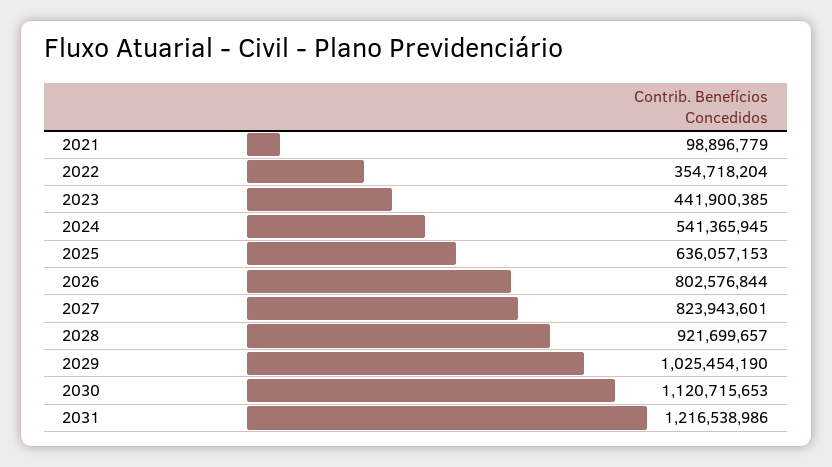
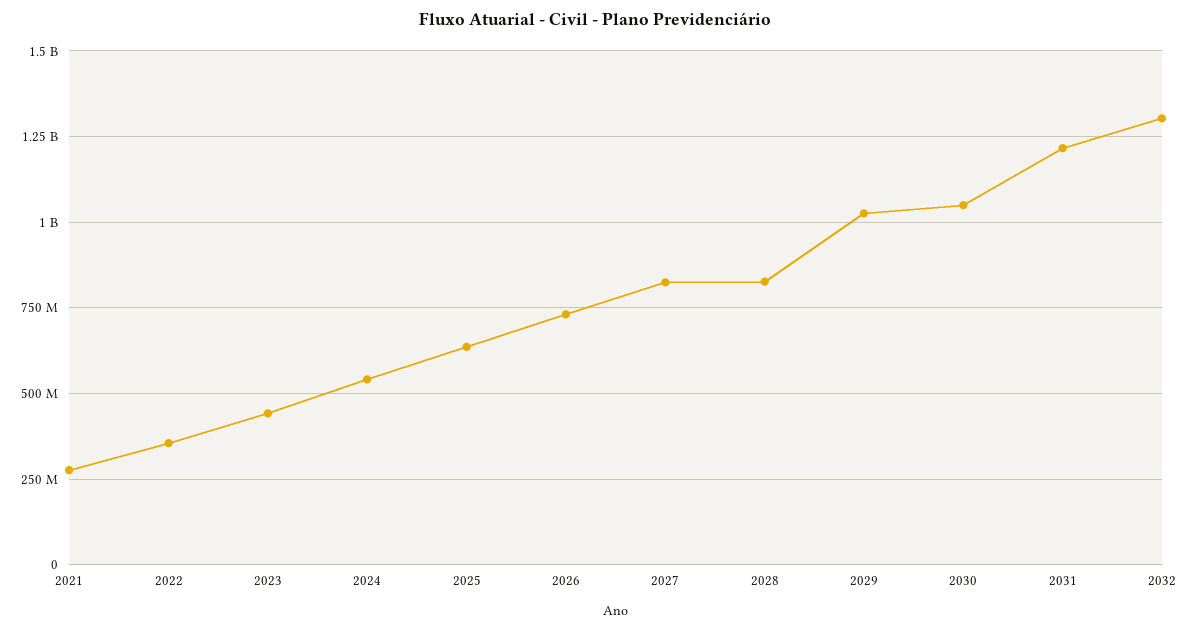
2021: 98896779 -> 275000000
2026: 802576844 -> 725000000
2028: 921699657 -> 825000000
2030: 1120715653 -> 1050000000
2032: none -> 1300000000

